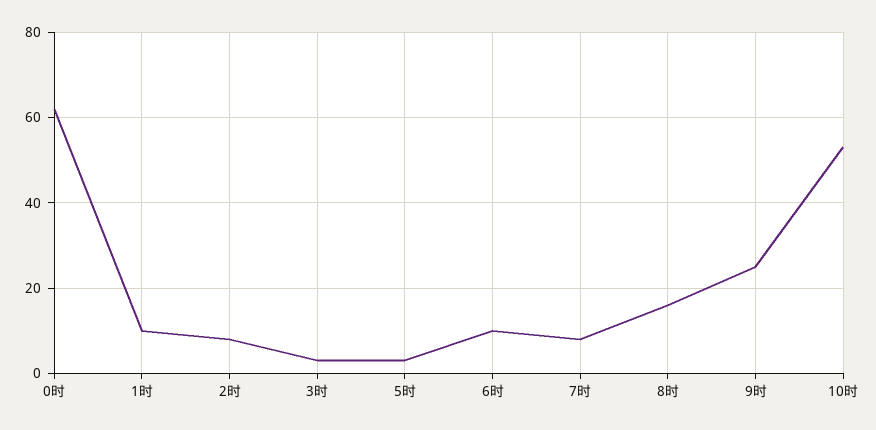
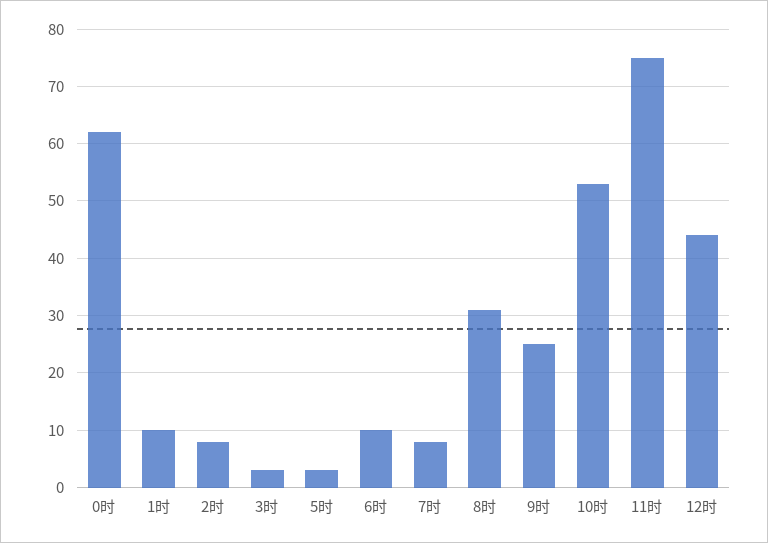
8时: 15 -> 30
11时: none -> 75
12时: none -> 45

